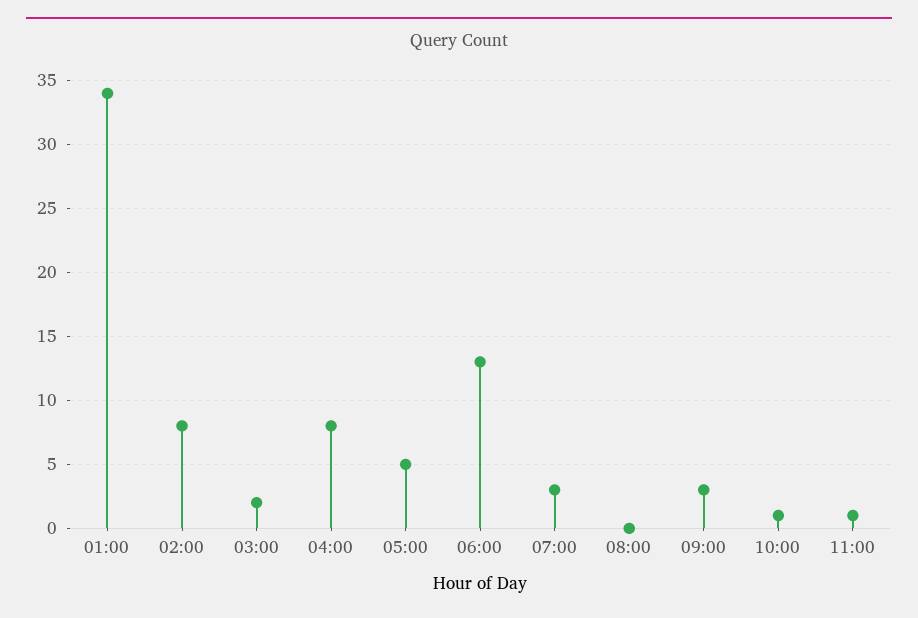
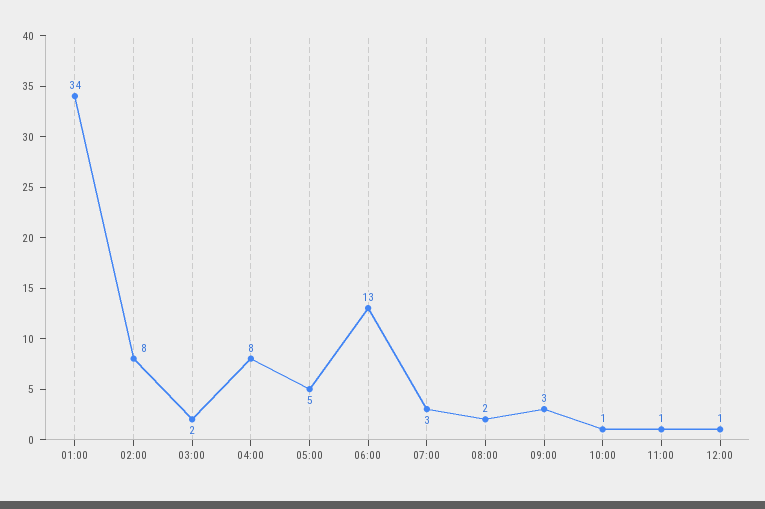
08:00: 0 -> 2
12:00: none -> 1

